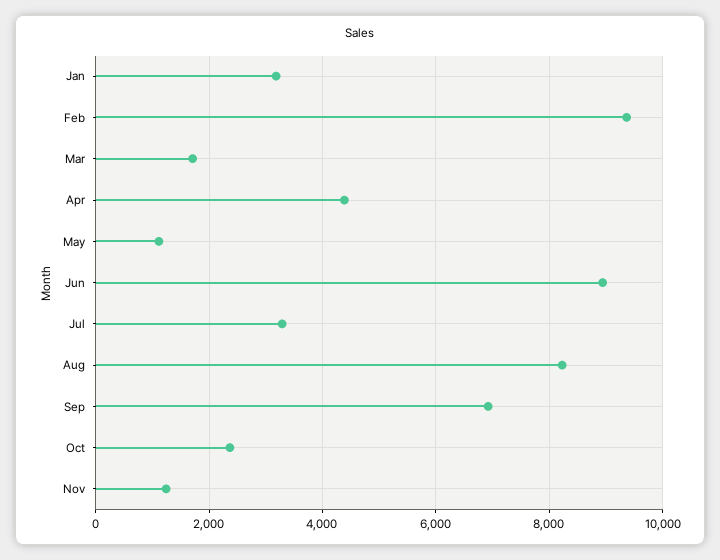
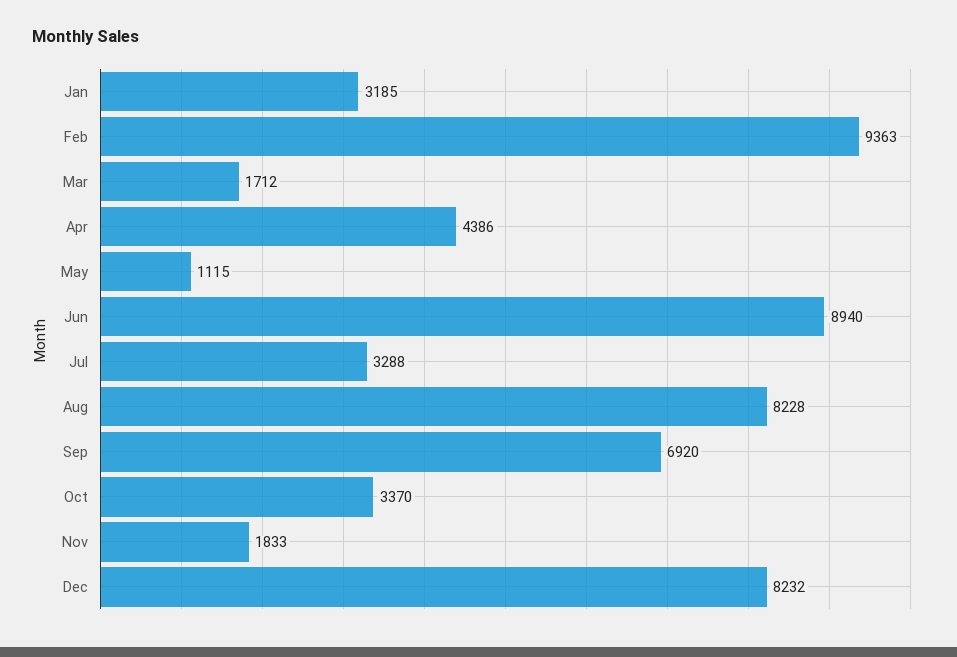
Oct: 2400 -> 3370
Nov: 1200 -> 1833
Dec: none -> 8232

